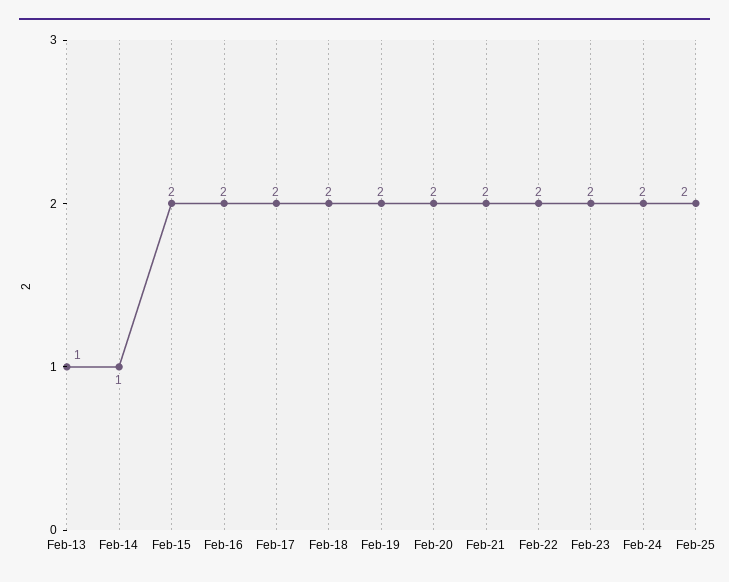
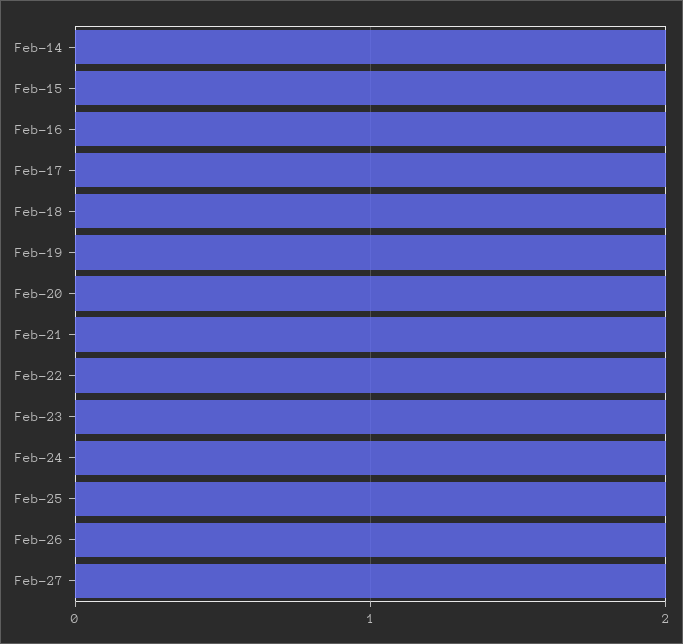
Feb-13: 1 -> none
Feb-14: 1 -> 2
Feb-26: none -> 2
Feb-27: none -> 2

